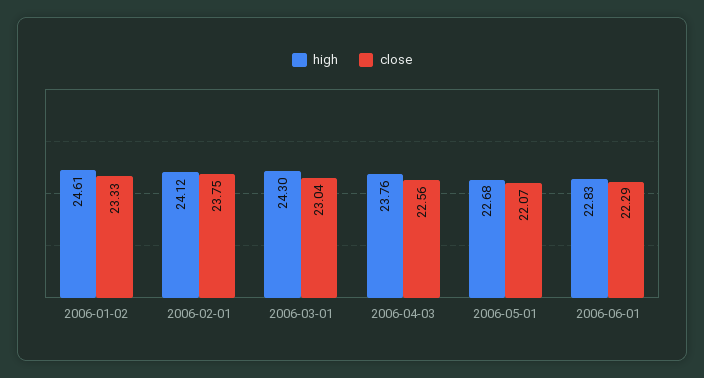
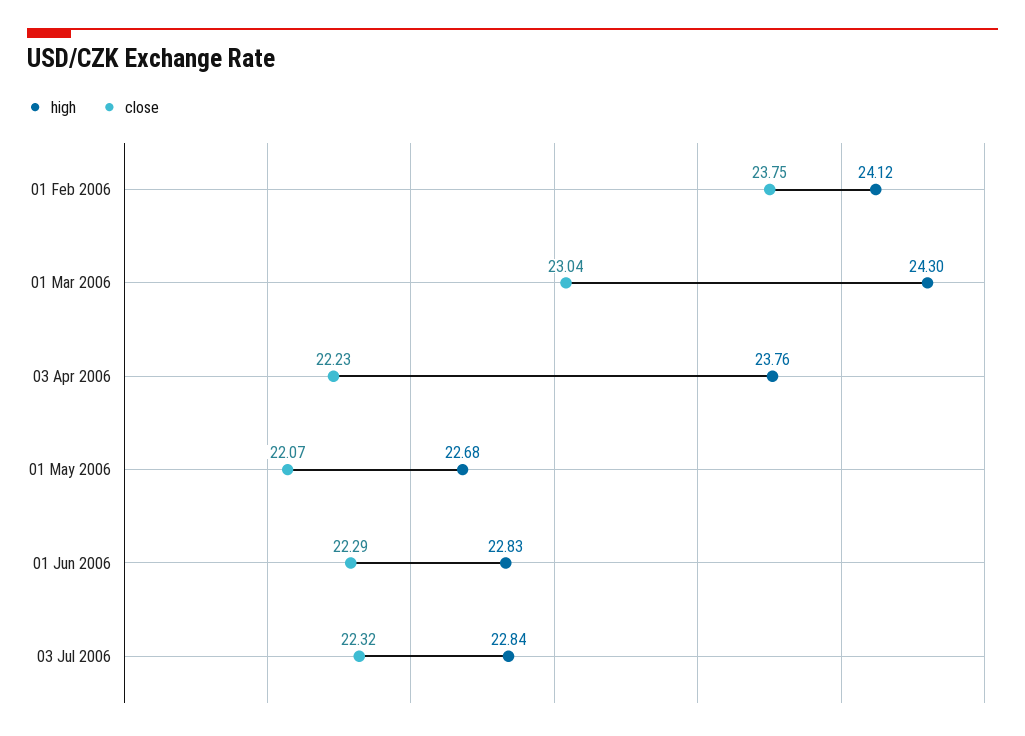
high, 2006-01-02: 24.61 -> none
close, 2006-01-02: 23.33 -> none
close, 2006-04-03: 22.56 -> 22.23
high, 03 Jul 2006: none -> 22.84
close, 03 Jul 2006: none -> 22.32

